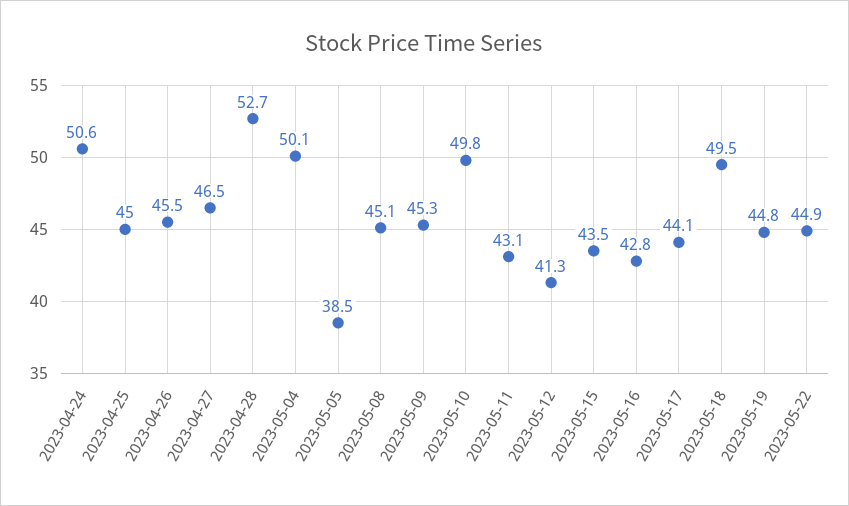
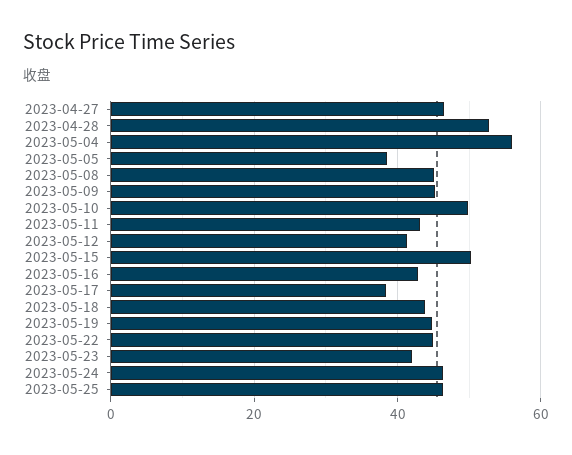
2023-04-24: 50.6 -> none
2023-04-25: 45 -> none
2023-04-26: 45.5 -> none
2023-05-04: 50.1 -> 56
2023-05-15: 43.5 -> 50
2023-05-17: 44.1 -> 38
2023-05-18: 49.5 -> 44
2023-05-23: none -> 42
2023-05-24: none -> 46
2023-05-25: none -> 46

